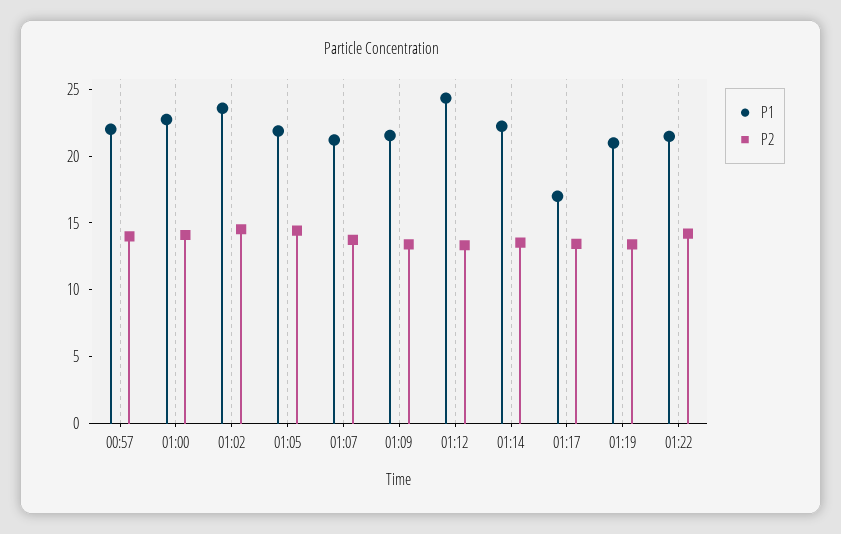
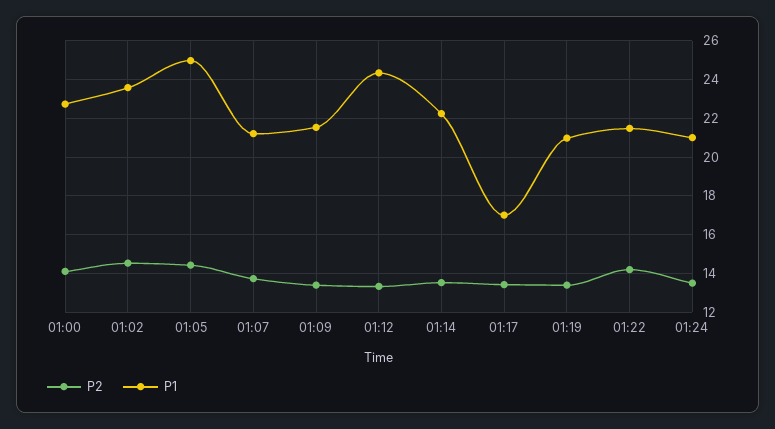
P1, 00:57: 22 -> none
P2, 00:57: 14 -> none
P1, 01:05: 22 -> 25
P2, 01:24: none -> 13.5
P1, 01:24: none -> 21

